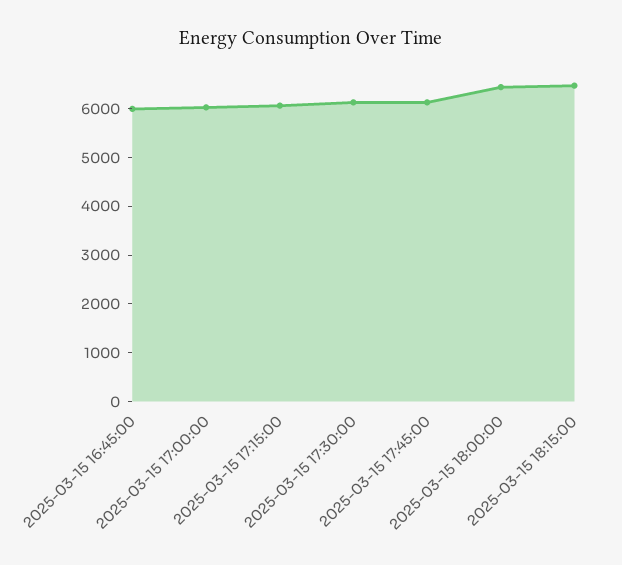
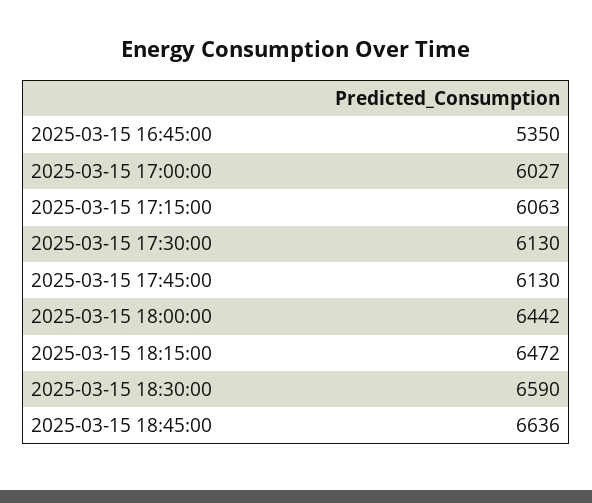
2025-03-15 16:45:00: 6000 -> 5350
2025-03-15 18:30:00: none -> 6590
2025-03-15 18:45:00: none -> 6636

